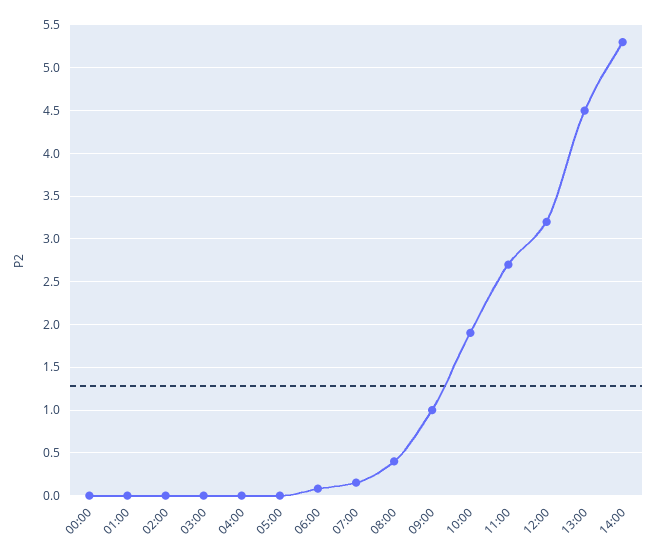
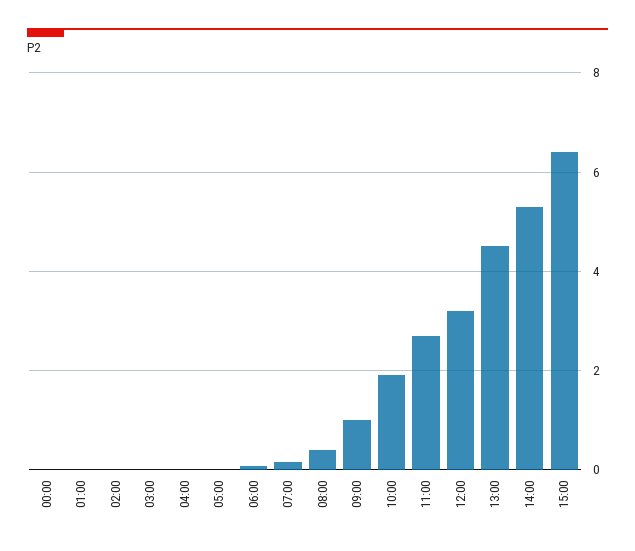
15:00: none -> 6.4

